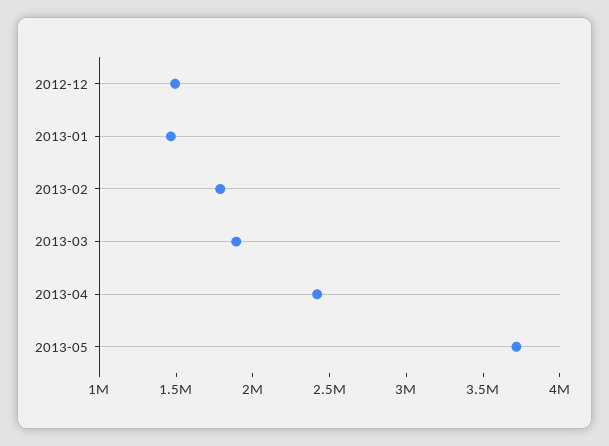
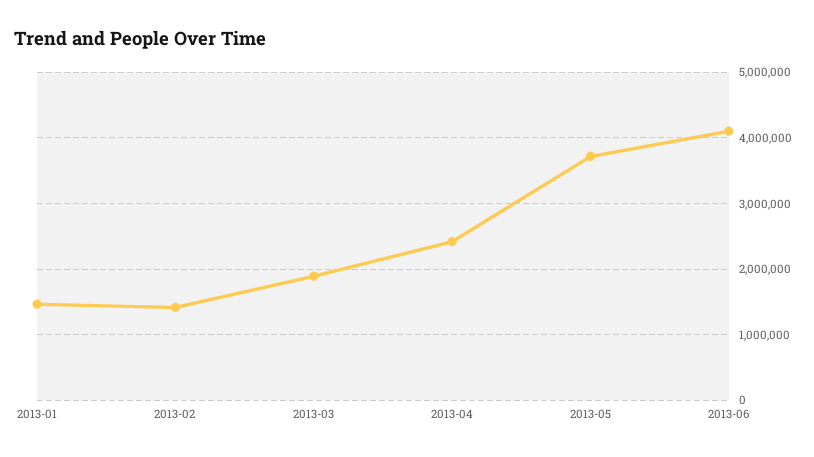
2012-12: 1500000 -> none
2013-02: 1800000 -> 1400000
2013-06: none -> 4100000

